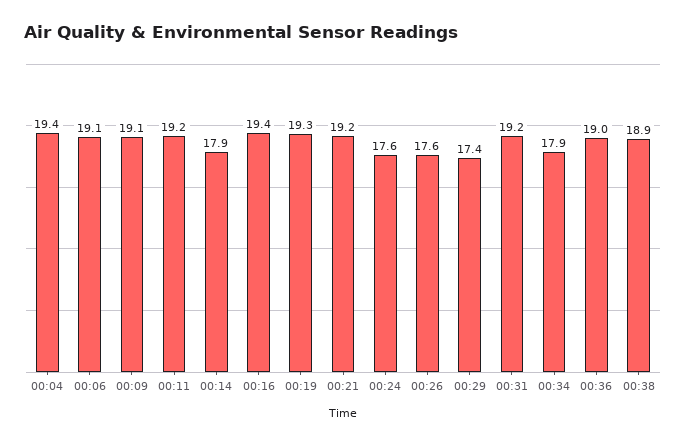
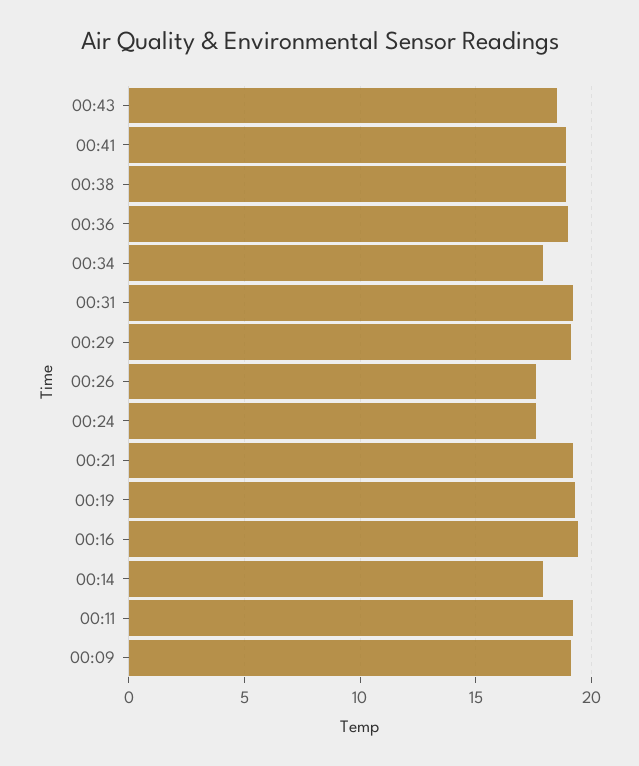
00:04: 19.4 -> none
00:06: 19.1 -> none
00:29: 17.4 -> 19
00:43: none -> 18.5
00:41: none -> 19

